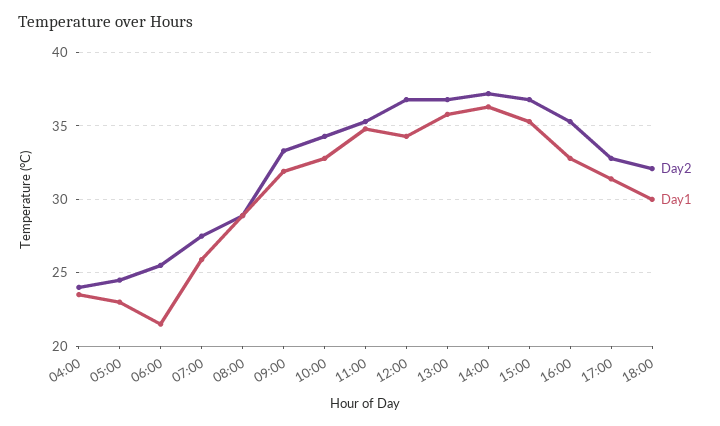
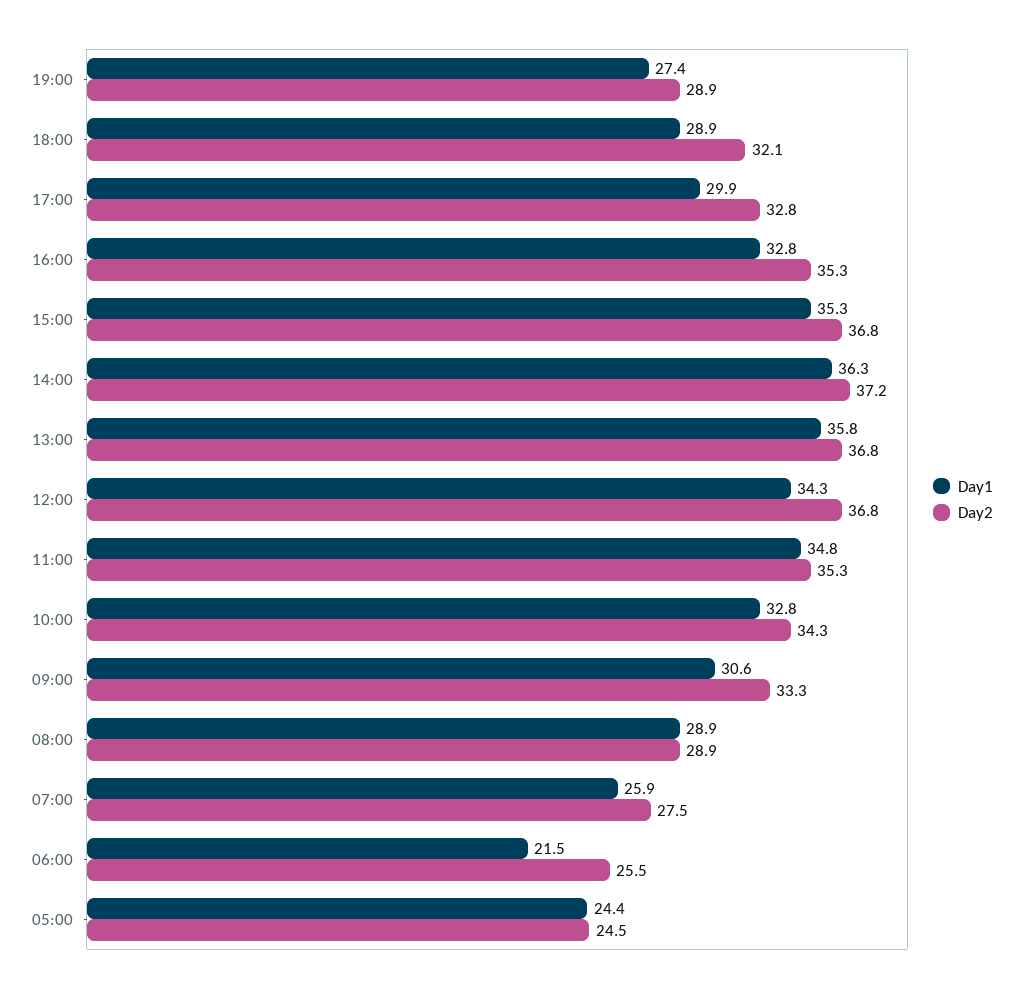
Day2, 04:00: 24 -> none
Day1, 04:00: 23.5 -> none
Day1, 05:00: 23 -> 24.4
Day1, 09:00: 32 -> 30.6
Day1, 17:00: 31.5 -> 29.9
Day1, 18:00: 30 -> 28.9
Day1, 19:00: none -> 27.4
Day2, 19:00: none -> 28.9

